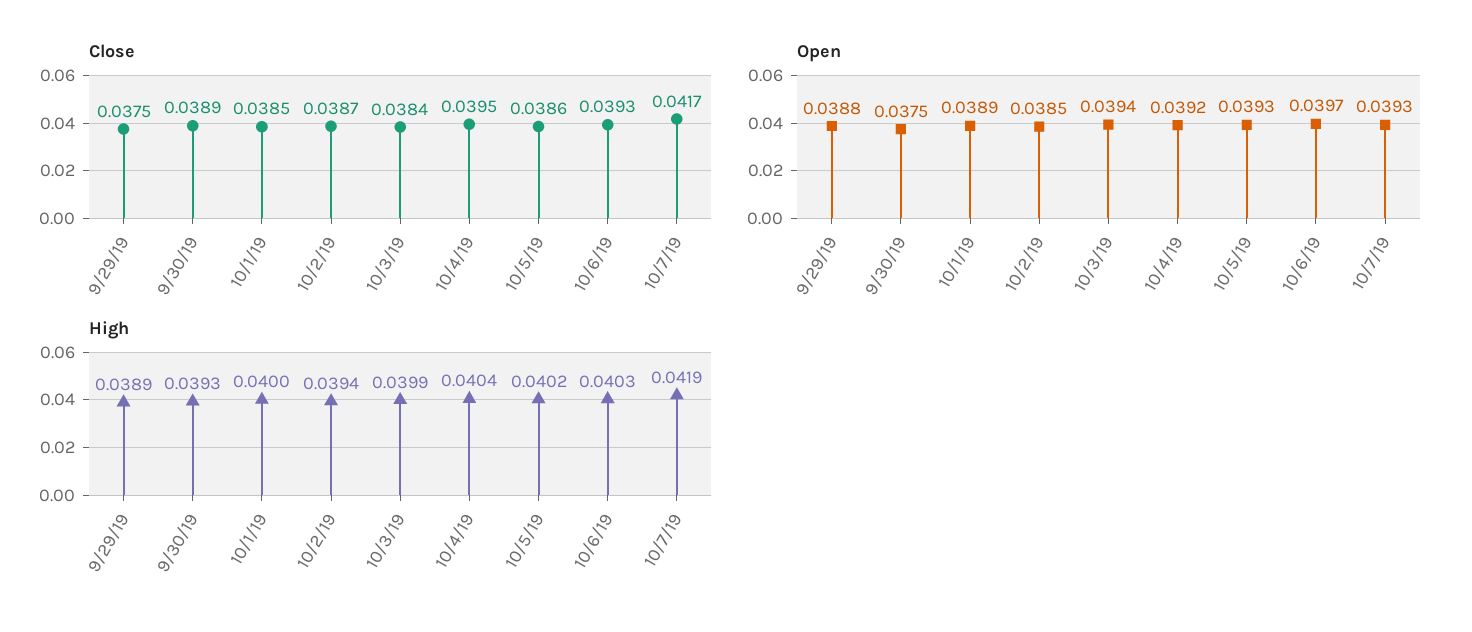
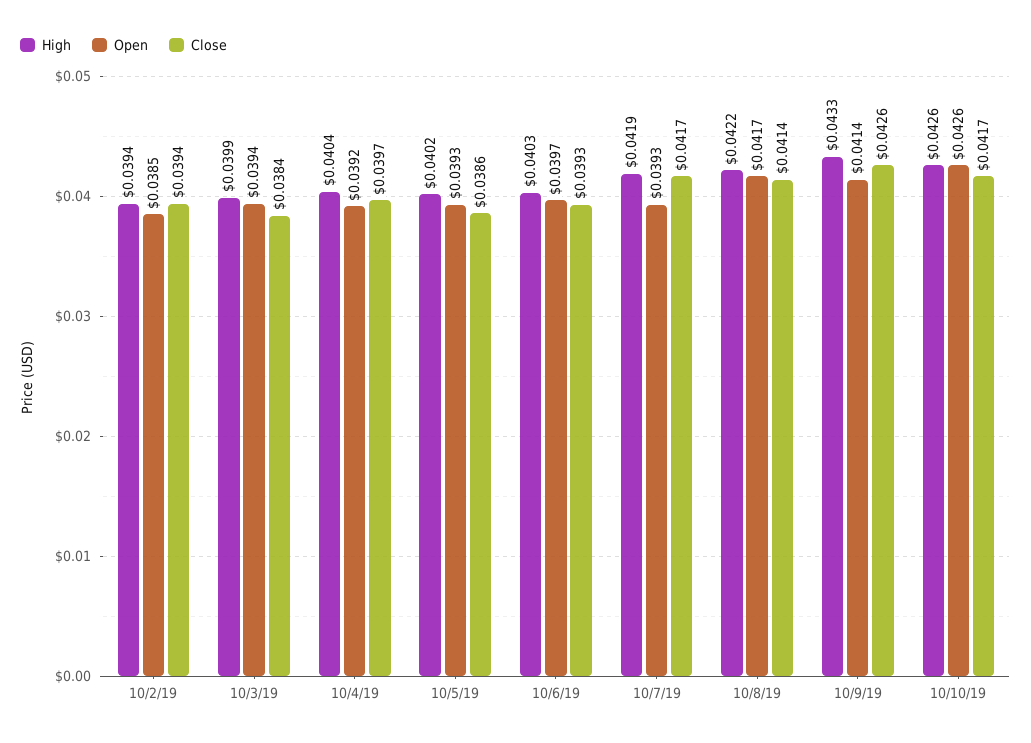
Close, 9/29/19: 0.0375 -> none
Close, 9/30/19: 0.0389 -> none
Close, 10/1/19: 0.0385 -> none
Close, 10/2/19: 0.0387 -> 0.0394
Close, 10/4/19: 0.0395 -> 0.0397
Open, 9/29/19: 0.0388 -> none
Open, 9/30/19: 0.0375 -> none
Open, 10/1/19: 0.0389 -> none
High, 9/29/19: 0.0389 -> none
High, 9/30/19: 0.0393 -> none
High, 10/1/19: 0.04 -> none
High, 10/8/19: none -> 0.0422
Open, 10/8/19: none -> 0.0417
Close, 10/8/19: none -> 0.0414
High, 10/9/19: none -> 0.0433
Open, 10/9/19: none -> 0.0414
Close, 10/9/19: none -> 0.0426
High, 10/10/19: none -> 0.0426
Open, 10/10/19: none -> 0.0426
Close, 10/10/19: none -> 0.0417

